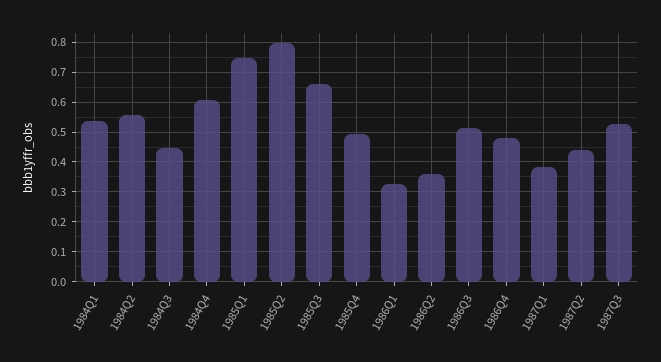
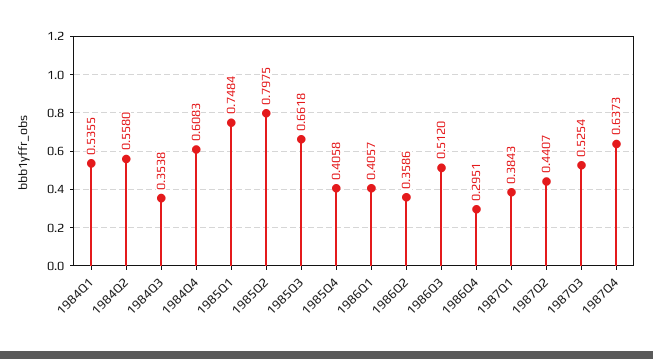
1984Q3: 0.45 -> 0.3538
1985Q4: 0.5 -> 0.4058
1986Q1: 0.325 -> 0.4057
1986Q4: 0.475 -> 0.2951
1987Q4: none -> 0.6373

